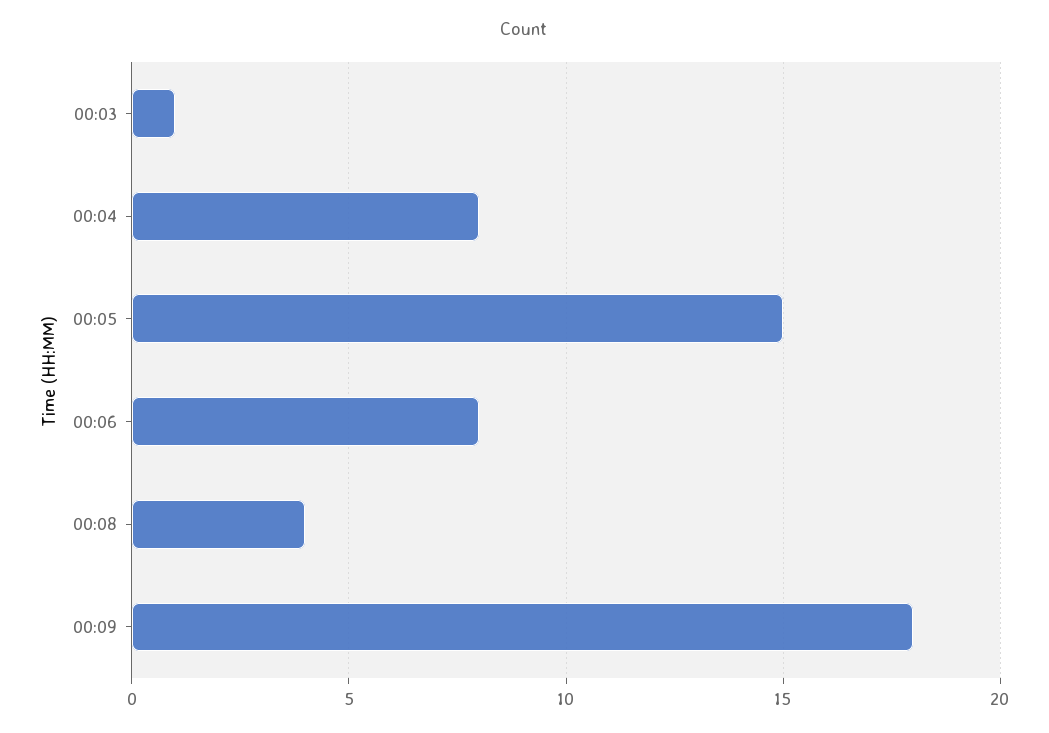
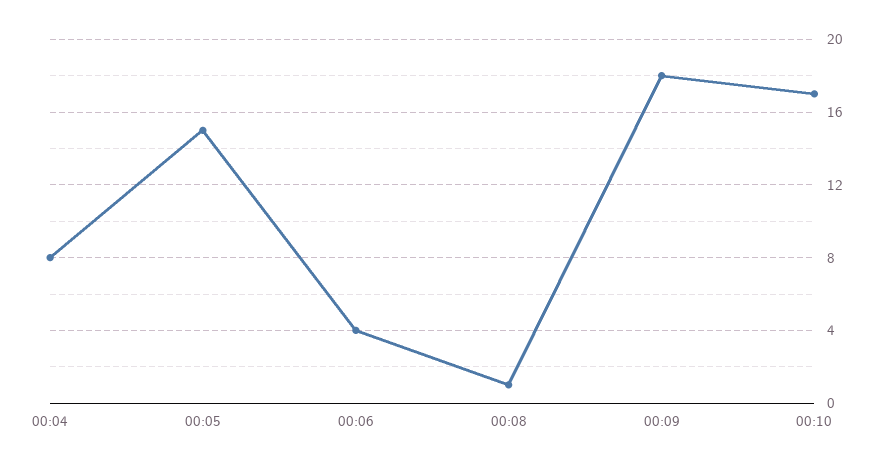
00:03: 1 -> none
00:06: 8 -> 4
00:08: 4 -> 1
00:10: none -> 17

